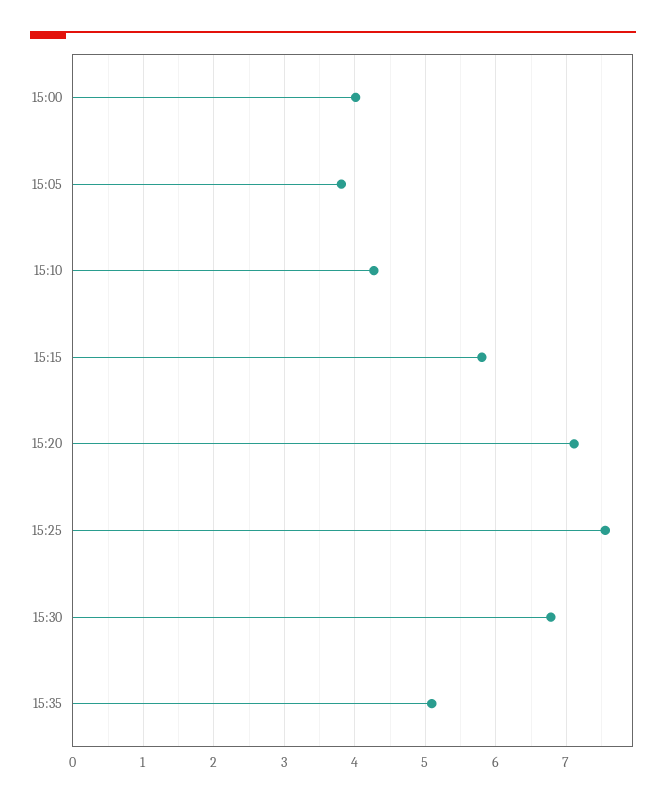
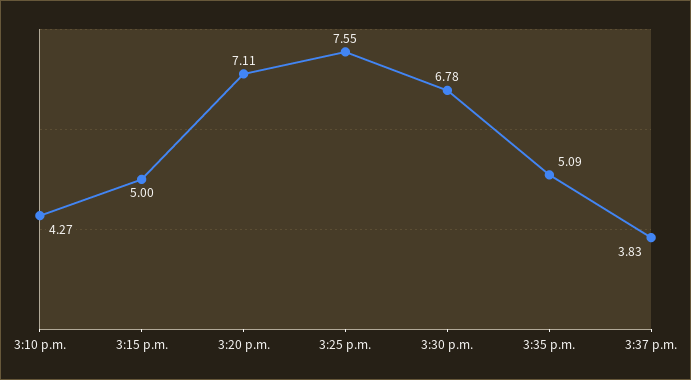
15:00: 4 -> none
15:05: 3.8 -> none
15:15: 5.8 -> 5
3:37 p.m.: none -> 3.83

